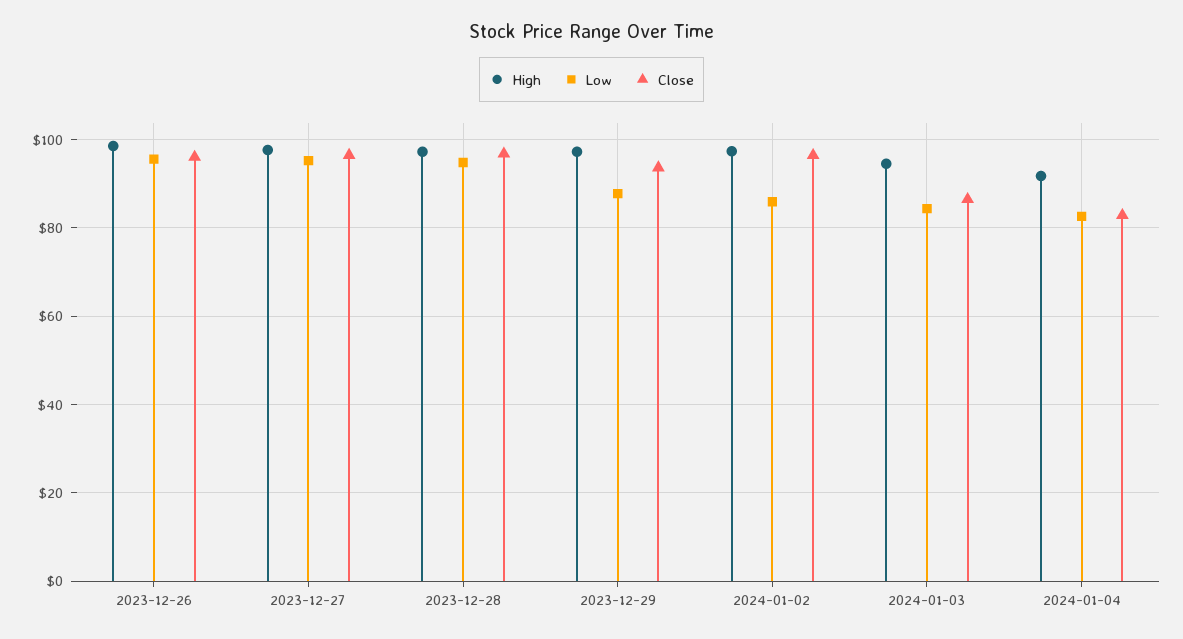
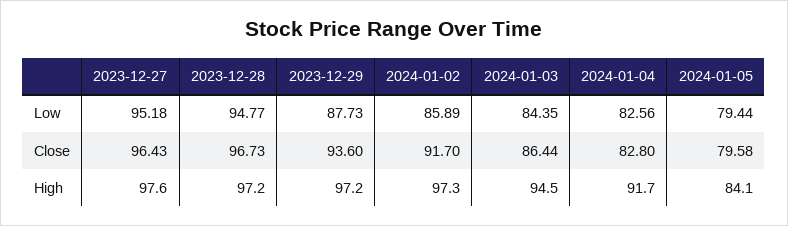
High, 2023-12-26: 98 -> none
Low, 2023-12-26: 96 -> none
Close, 2023-12-26: 96 -> none
Close, 2024-01-02: 96 -> 91.7
Low, 2024-01-05: none -> 79.44
Close, 2024-01-05: none -> 79.58
High, 2024-01-05: none -> 84.1

